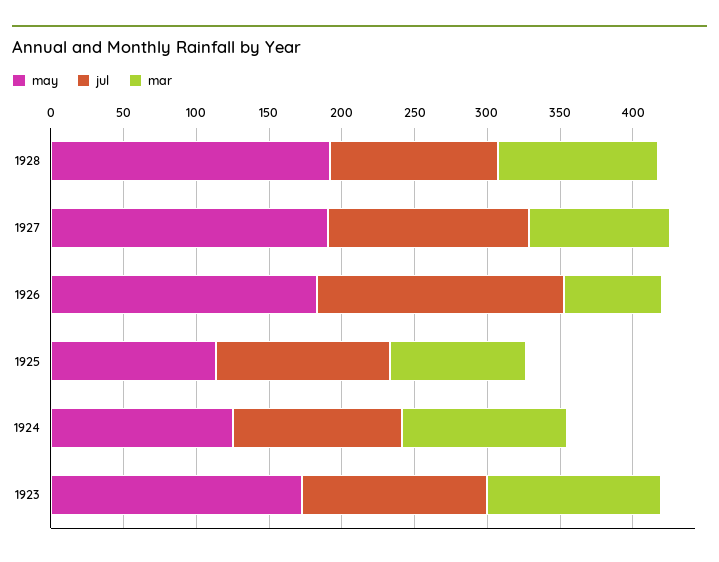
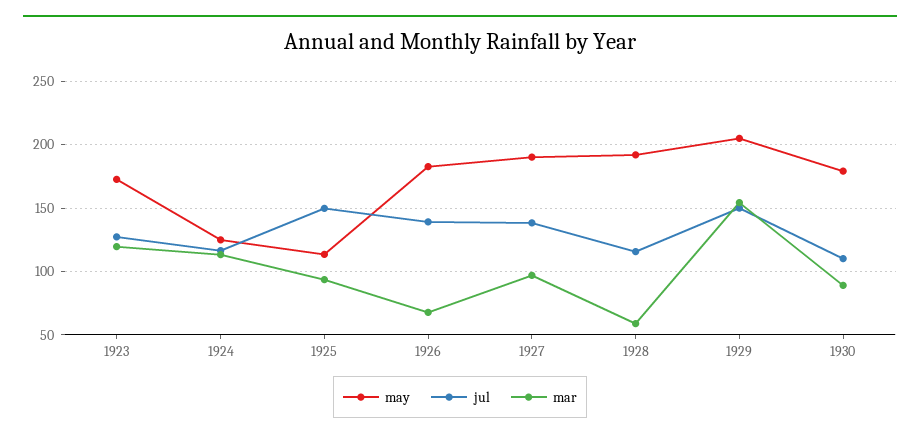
mar, 1928: 110 -> 60
jul, 1926: 170 -> 140
jul, 1925: 120 -> 150
may, 1929: none -> 205
jul, 1929: none -> 150
mar, 1929: none -> 155
may, 1930: none -> 180
jul, 1930: none -> 110
mar, 1930: none -> 90

